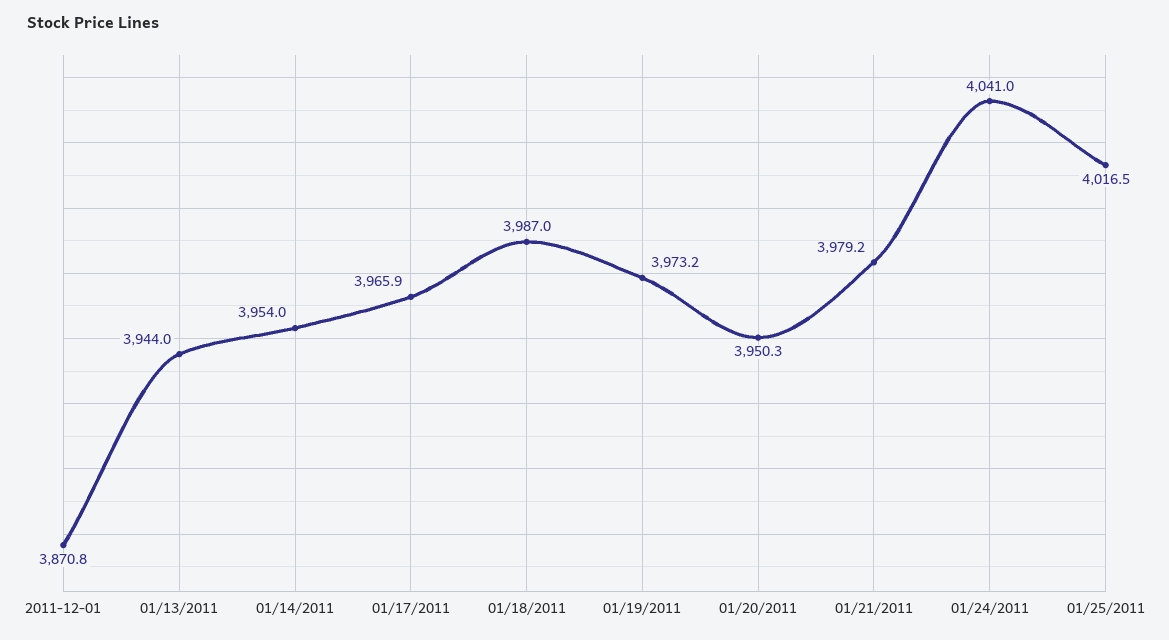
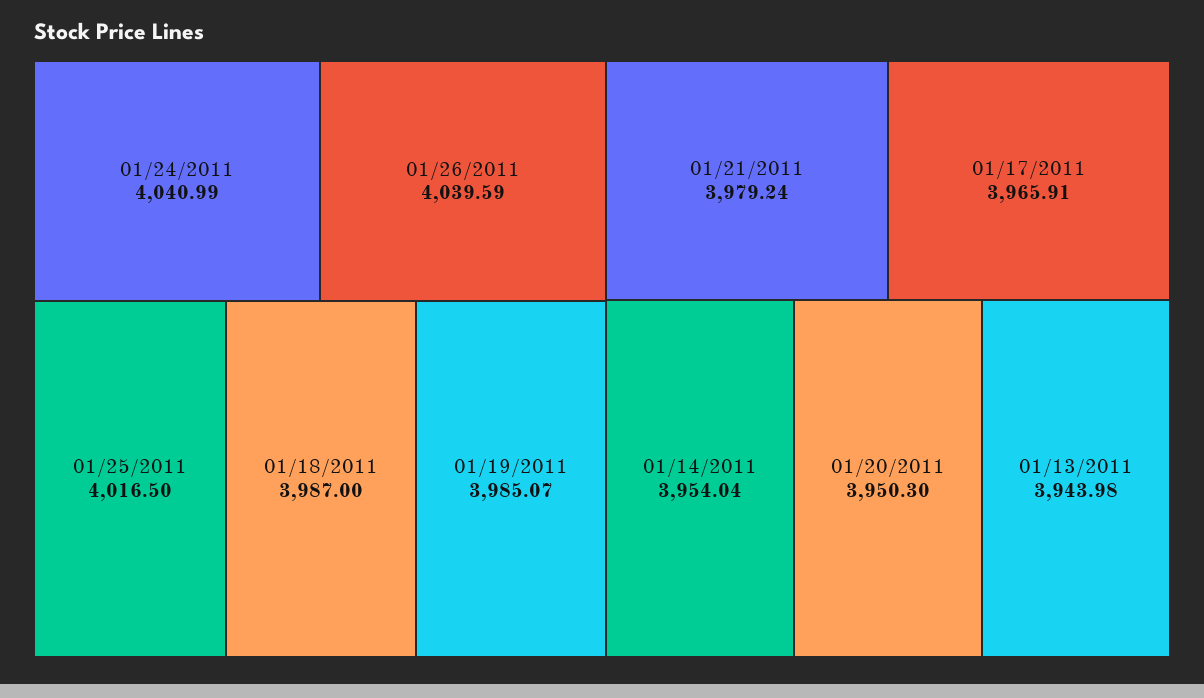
2011-12-01: 3870.8 -> none
01/19/2011: 3973.2 -> 3985.07
01/26/2011: none -> 4039.59

